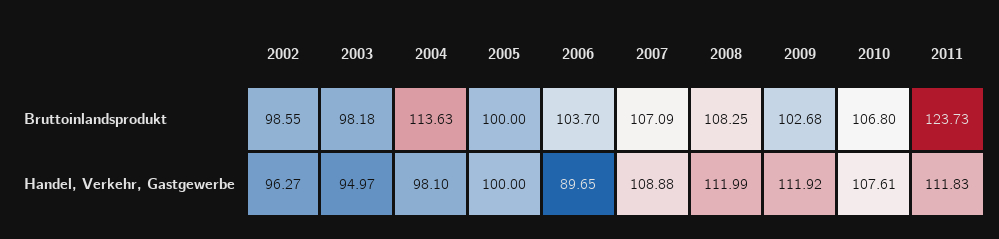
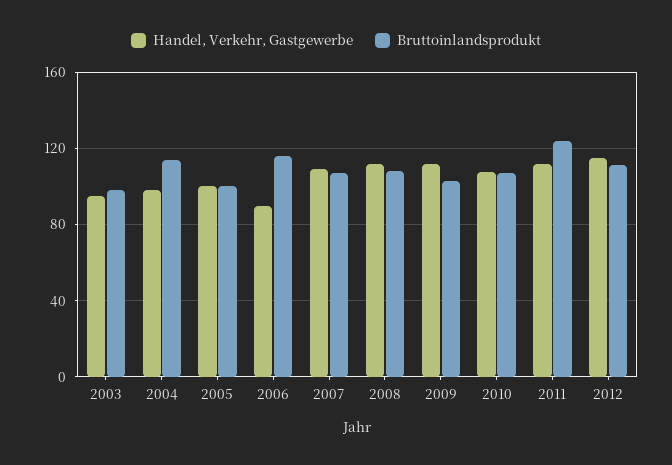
Bruttoinlandsprodukt, 2002: 98.55 -> none
Bruttoinlandsprodukt, 2006: 103.7 -> 115
Handel, Verkehr, Gastgewerbe, 2002: 96.27 -> none
Handel, Verkehr, Gastgewerbe, 2012: none -> 115
Bruttoinlandsprodukt, 2012: none -> 110

